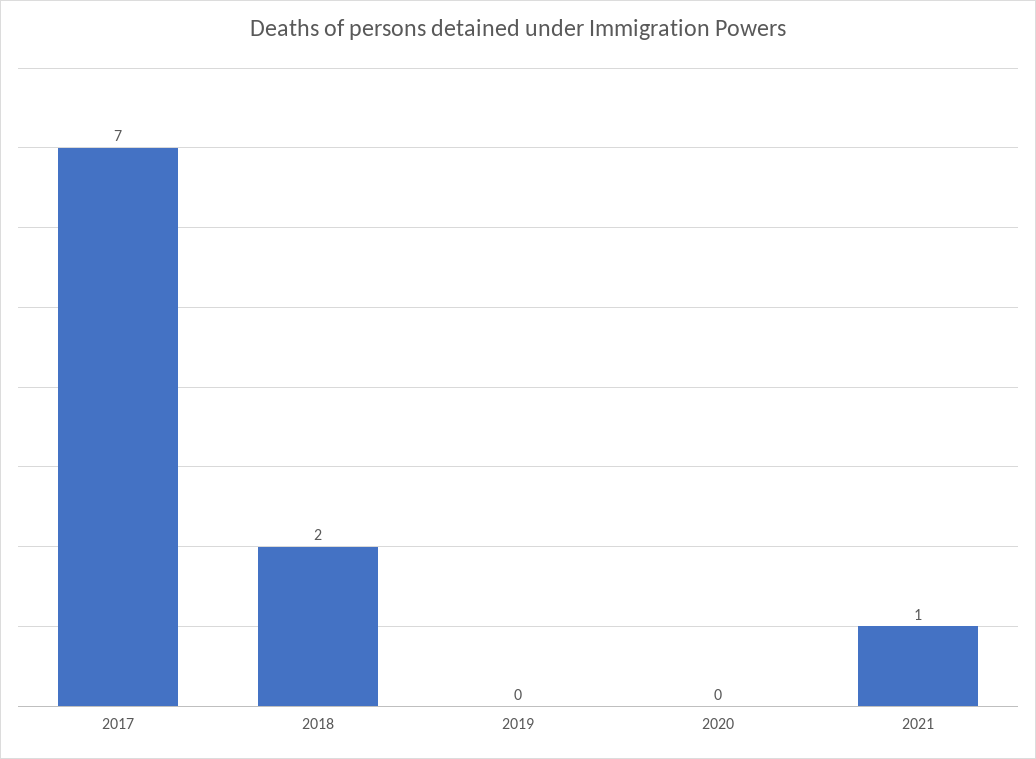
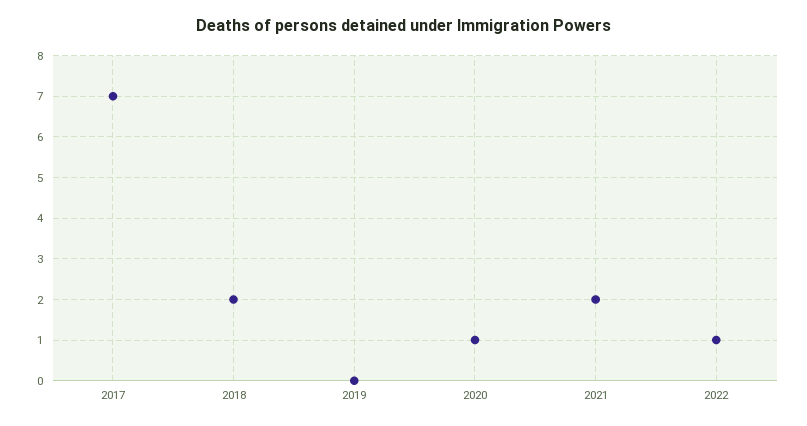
2020: 0 -> 1
2021: 1 -> 2
2022: none -> 1

